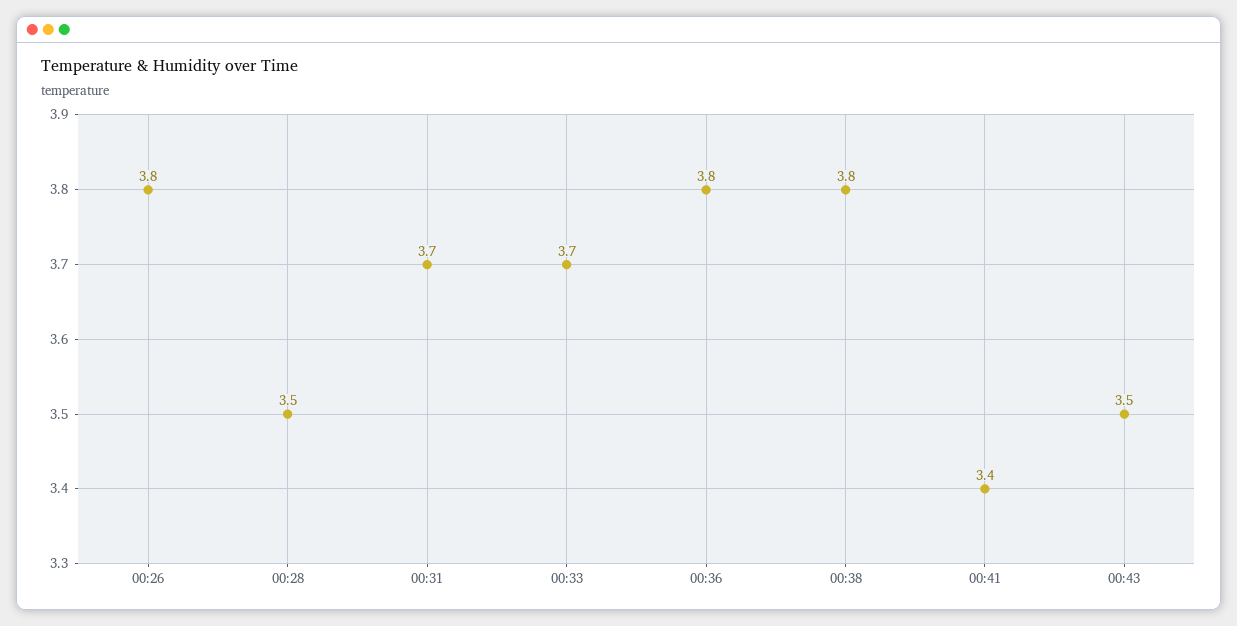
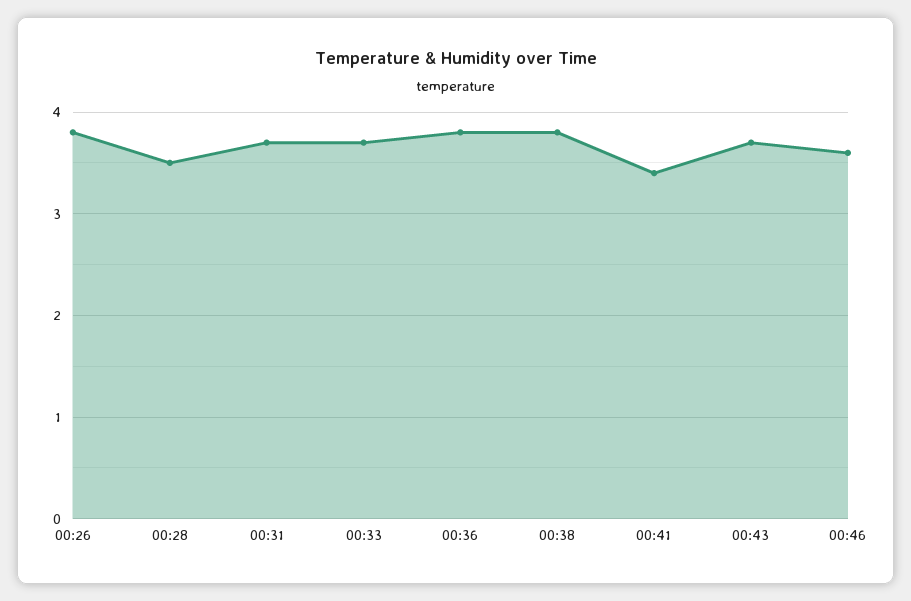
00:43: 3.5 -> 3.7
00:46: none -> 3.6

